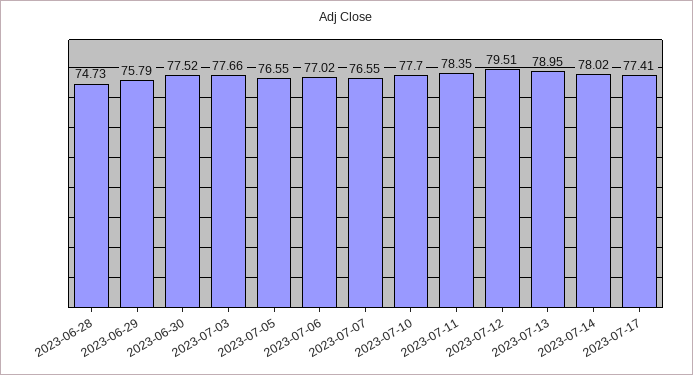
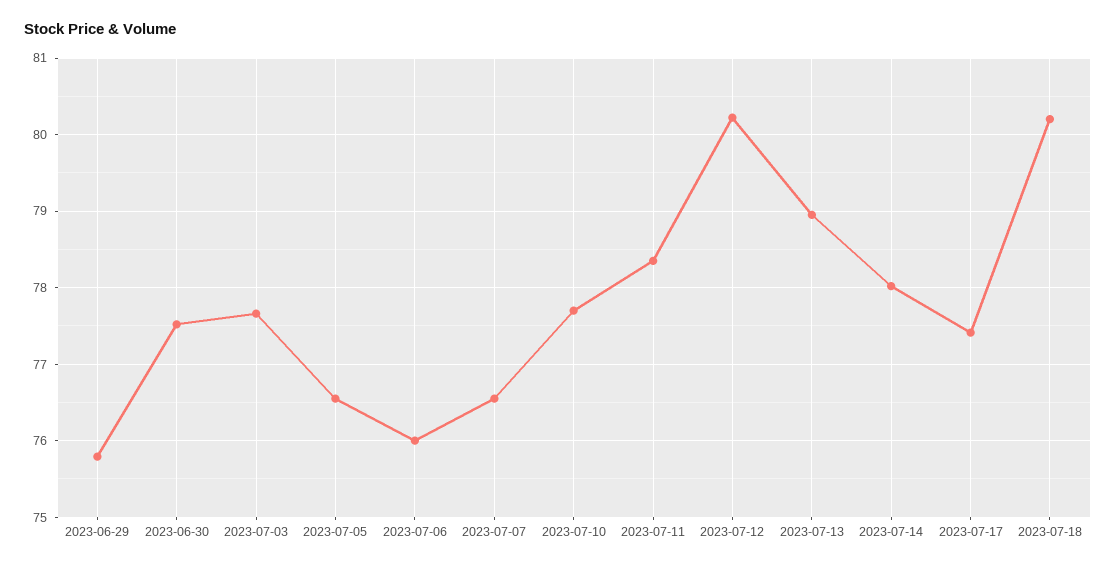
2023-06-28: 74.73 -> none
2023-07-06: 77.02 -> 76
2023-07-12: 79.51 -> 80.2
2023-07-18: none -> 80.2

